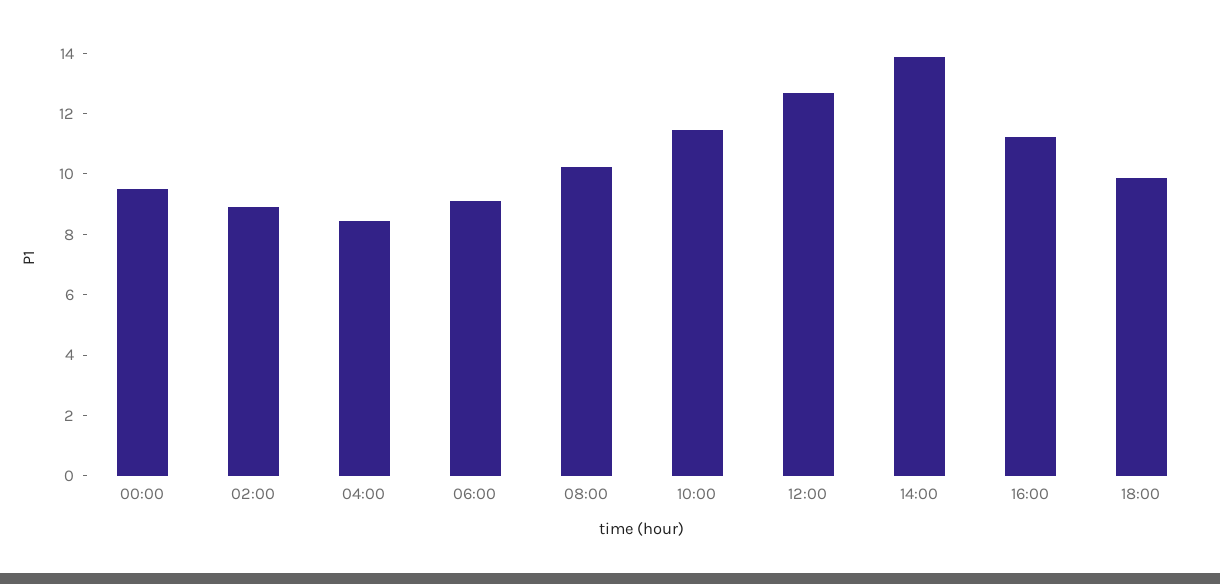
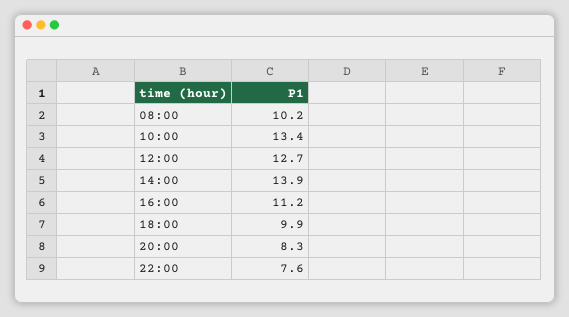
00:00: 9.5 -> none
02:00: 9 -> none
04:00: 8.5 -> none
06:00: 9 -> none
10:00: 11.5 -> 13.4
20:00: none -> 8.3
22:00: none -> 7.6

